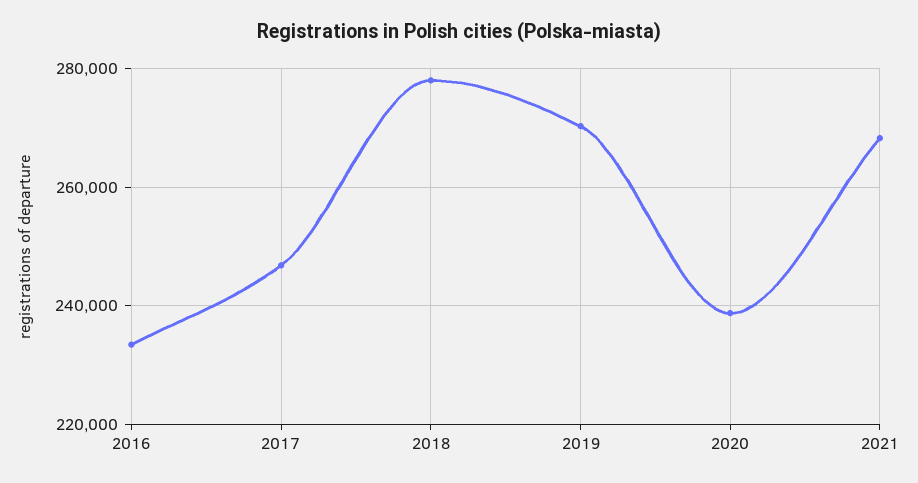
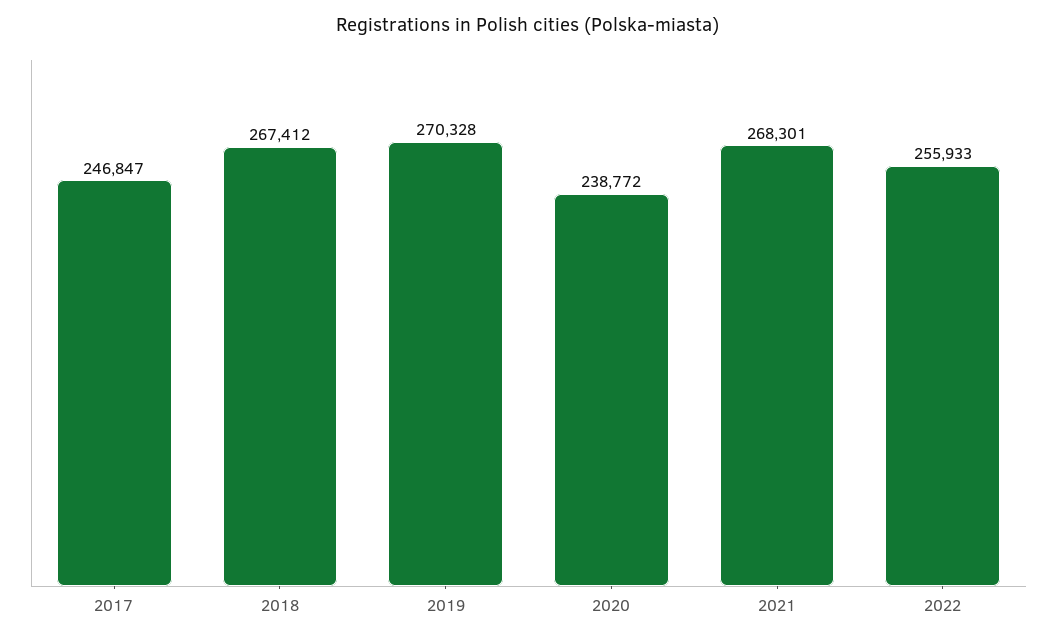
2016: 234000 -> none
2018: 278000 -> 267412
2022: none -> 255933

